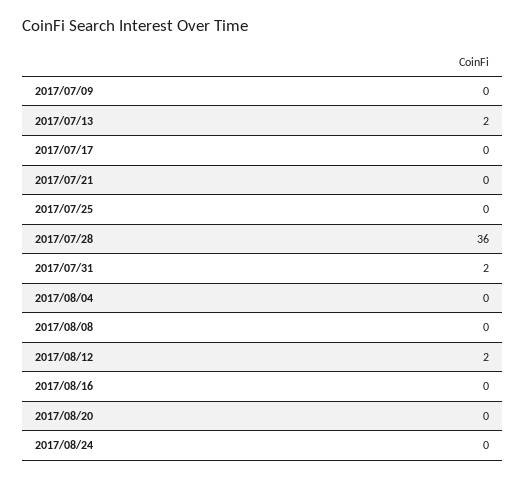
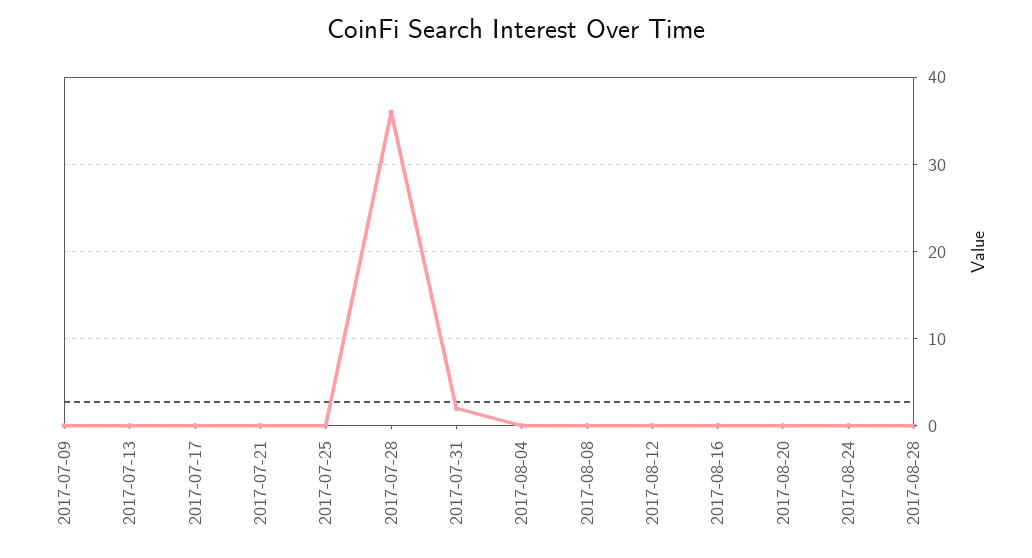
2017/07/13: 2 -> 0
2017/08/12: 2 -> 0
2017-08-28: none -> 0

